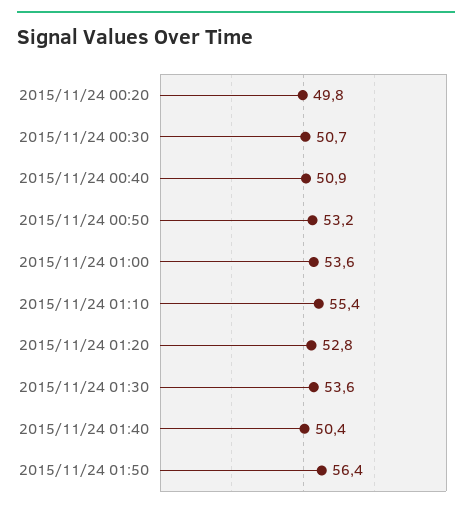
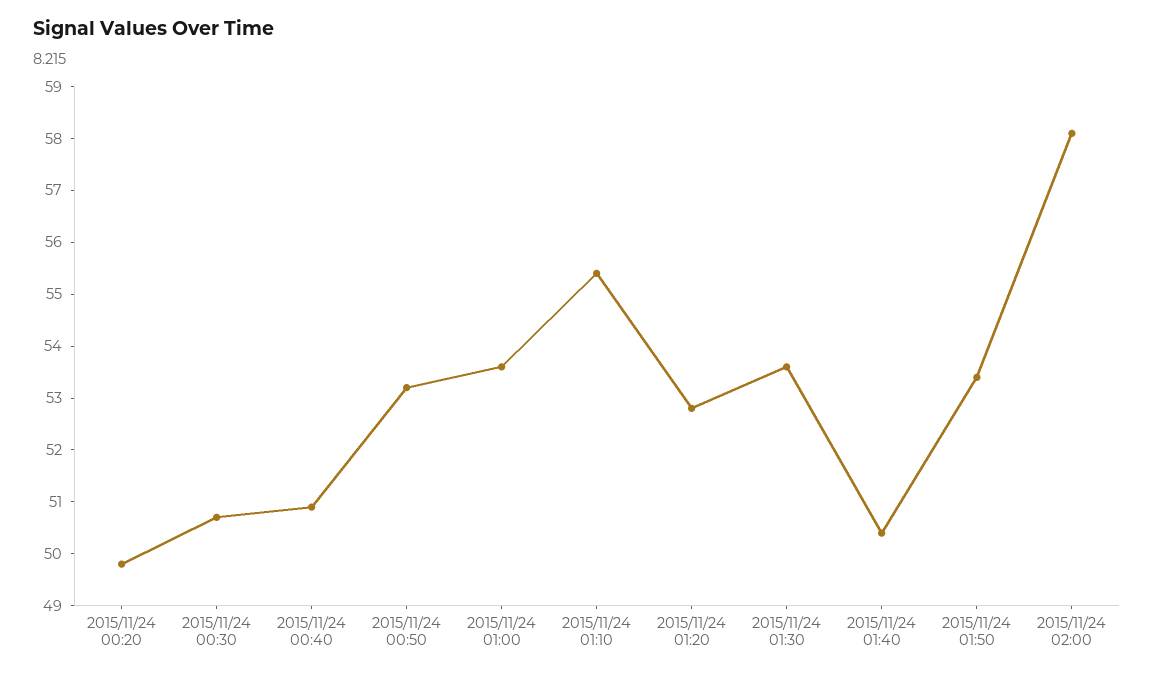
2015/11/24 01:50: 56.4 -> 53.5
2015/11/24 02:00: none -> 58

